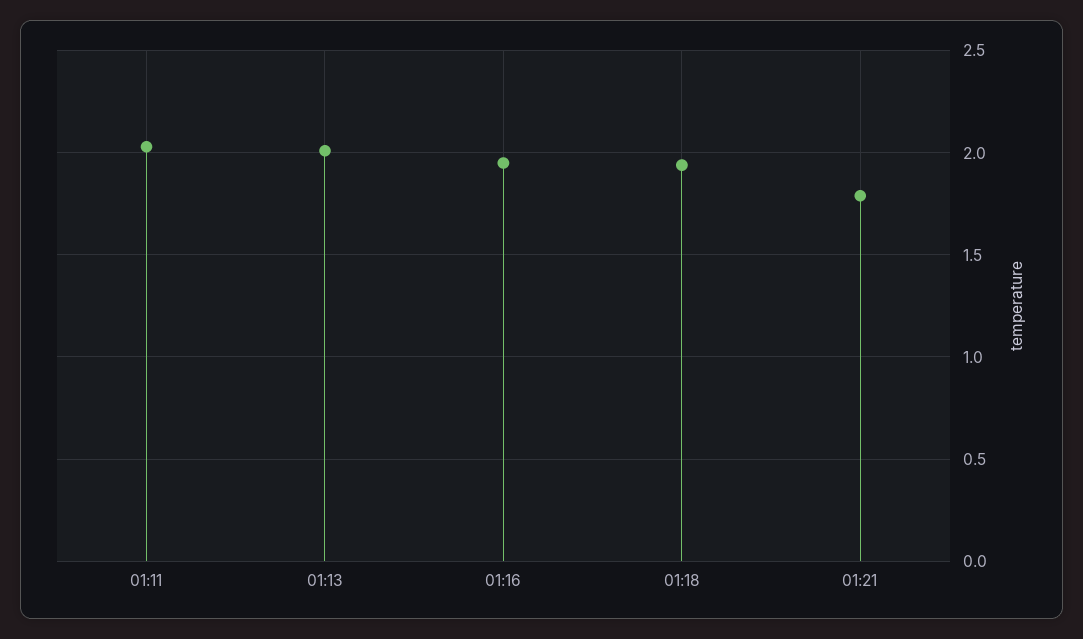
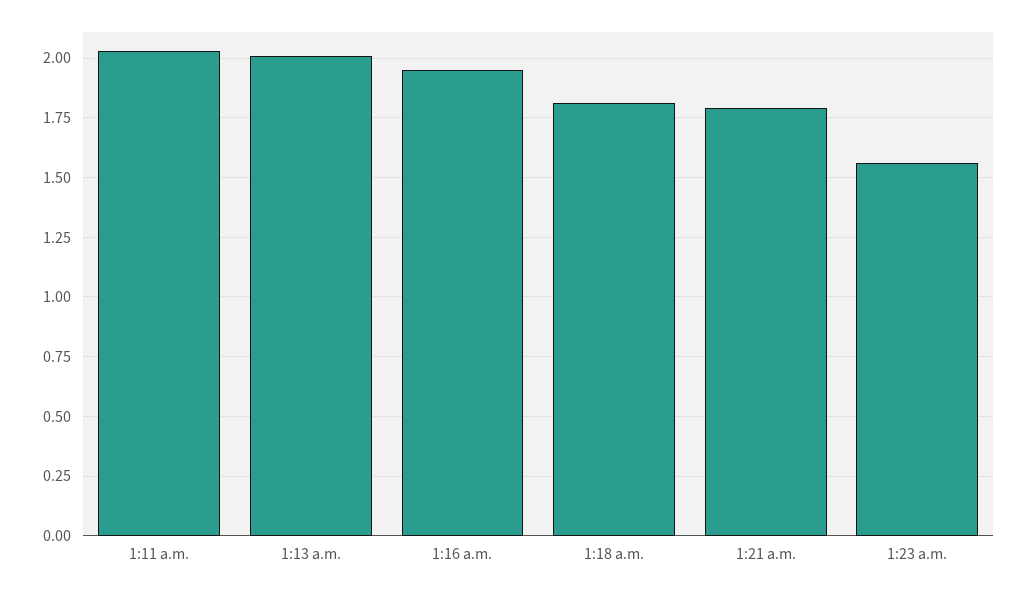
01:18: 1.95 -> 1.8
1:23 a.m.: none -> 1.55

